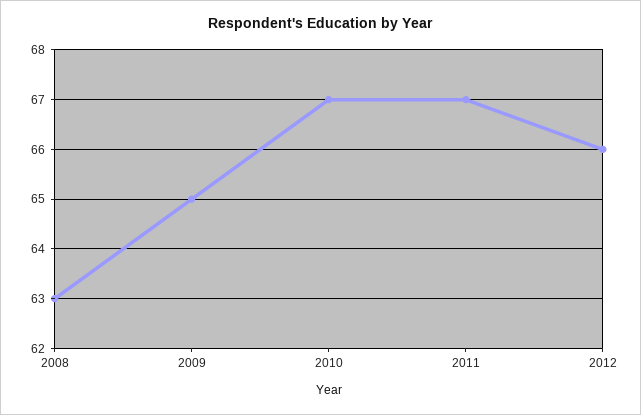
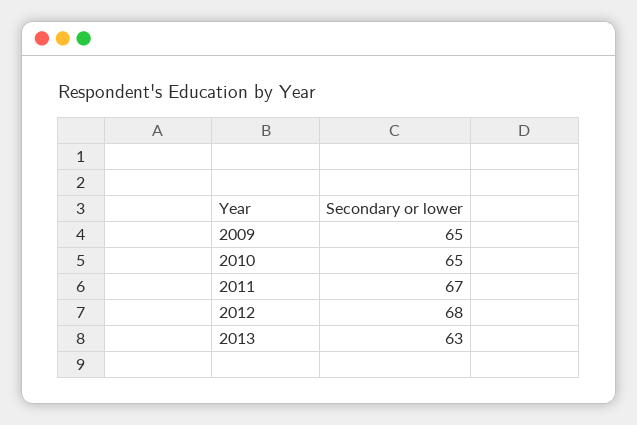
2008: 63 -> none
2010: 67 -> 65
2012: 66 -> 68
2013: none -> 63

